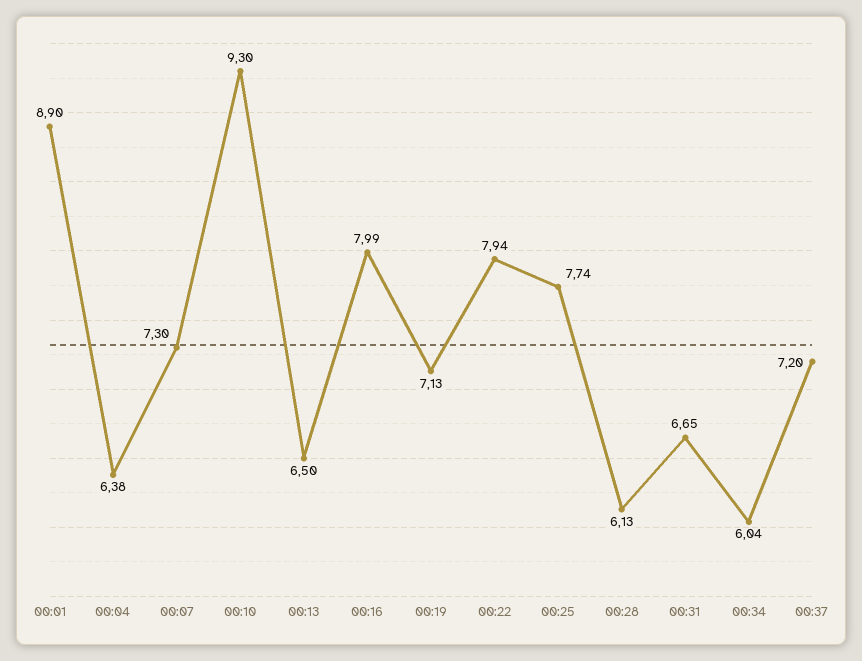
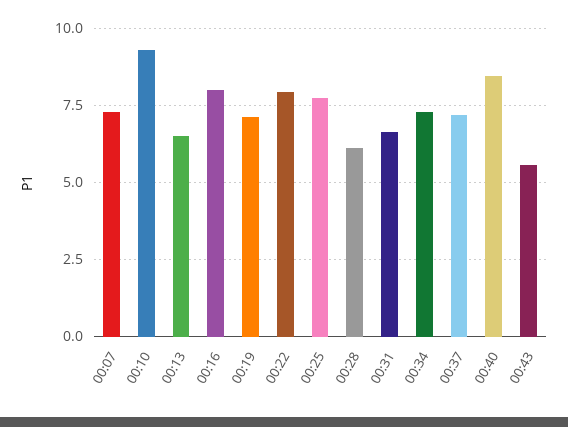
00:01: 8.9 -> none
00:04: 6.38 -> none
00:34: 6.04 -> 7.25
00:40: none -> 8.5
00:43: none -> 5.5

